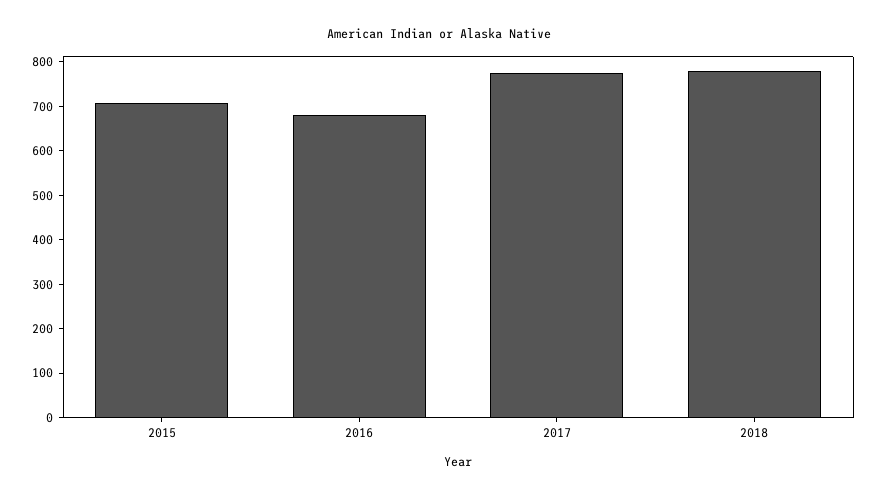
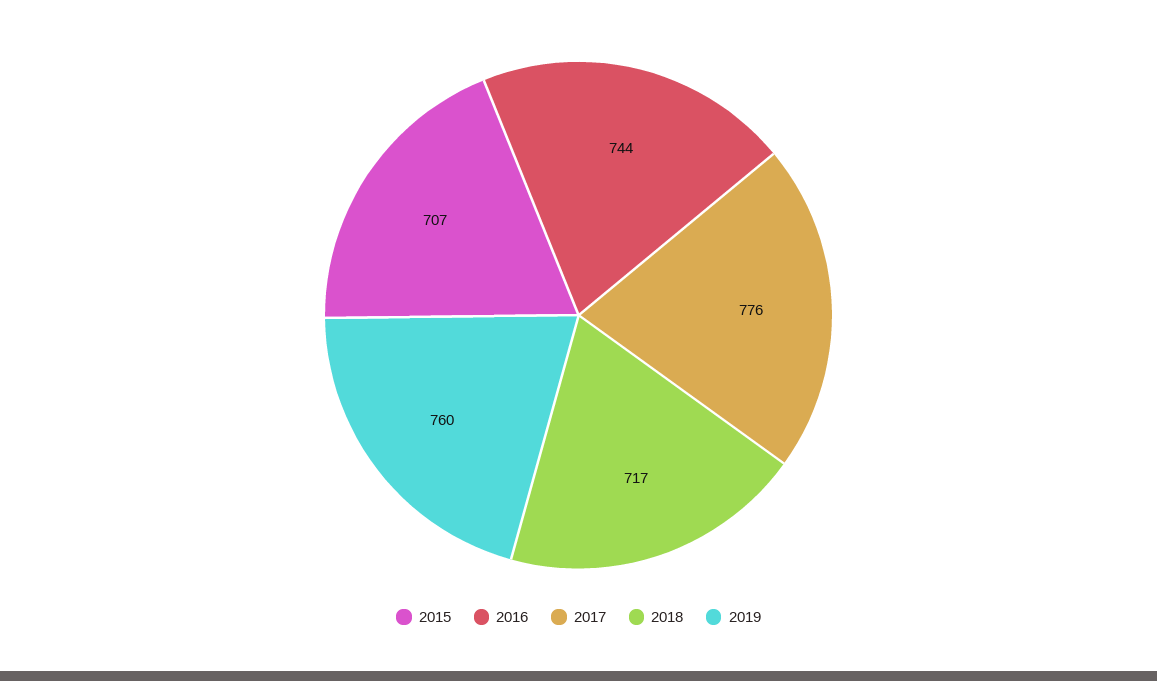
2016: 680 -> 744
2018: 780 -> 717
2019: none -> 760

